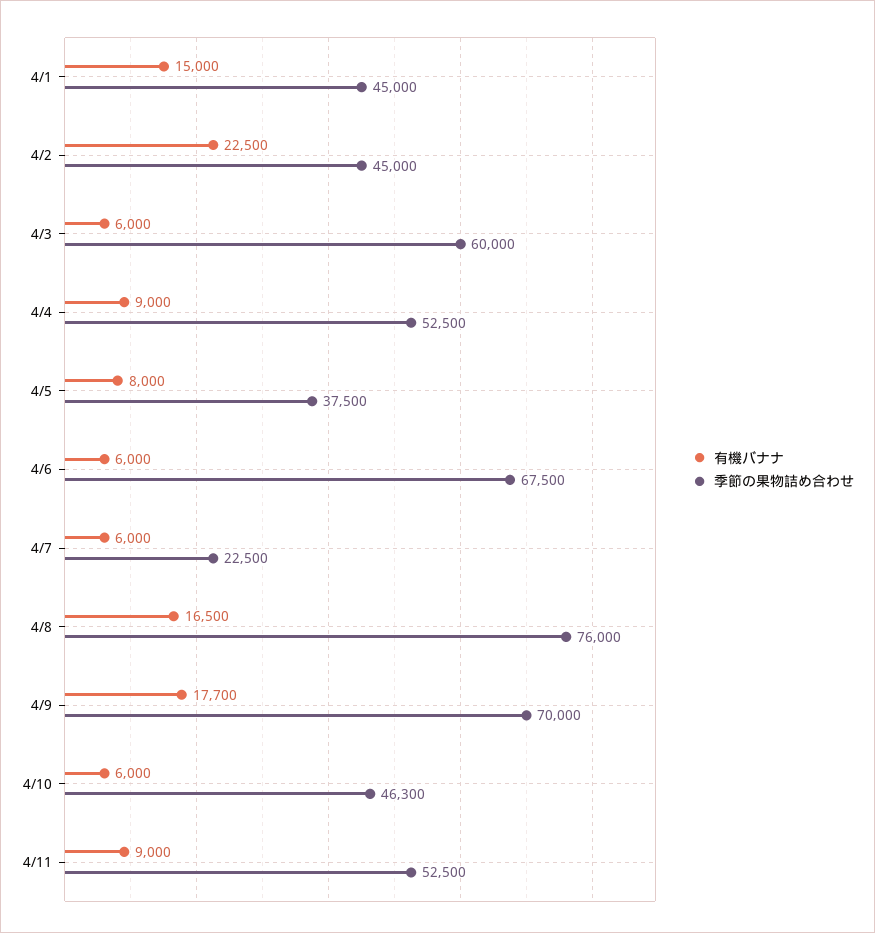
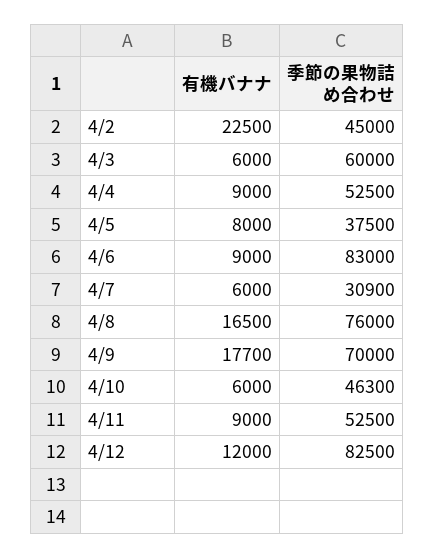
有機バナナ, 4/1: 15000 -> none
季節の果物詰め合わせ, 4/1: 45000 -> none
有機バナナ, 4/6: 6000 -> 9000
季節の果物詰め合わせ, 4/6: 67500 -> 83000
季節の果物詰め合わせ, 4/7: 22500 -> 30900
有機バナナ, 4/12: none -> 12000
季節の果物詰め合わせ, 4/12: none -> 82500

